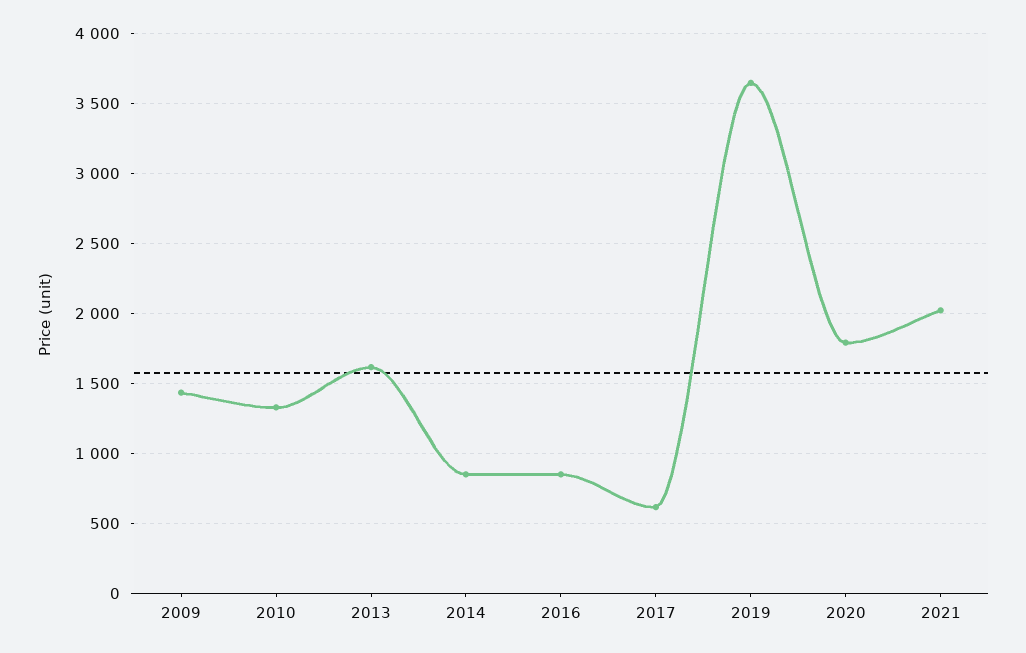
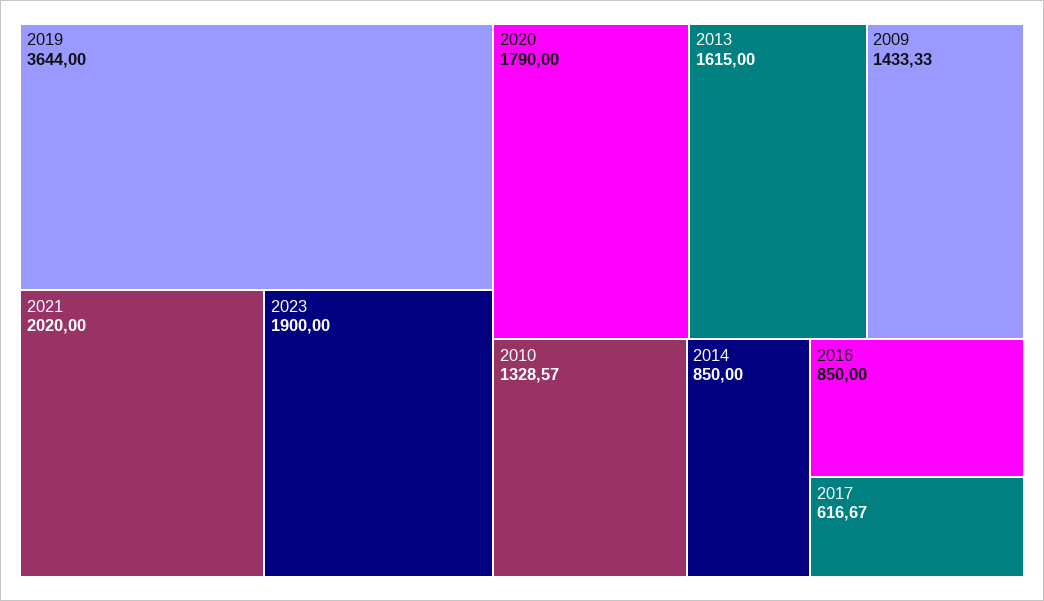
2023: none -> 1900

